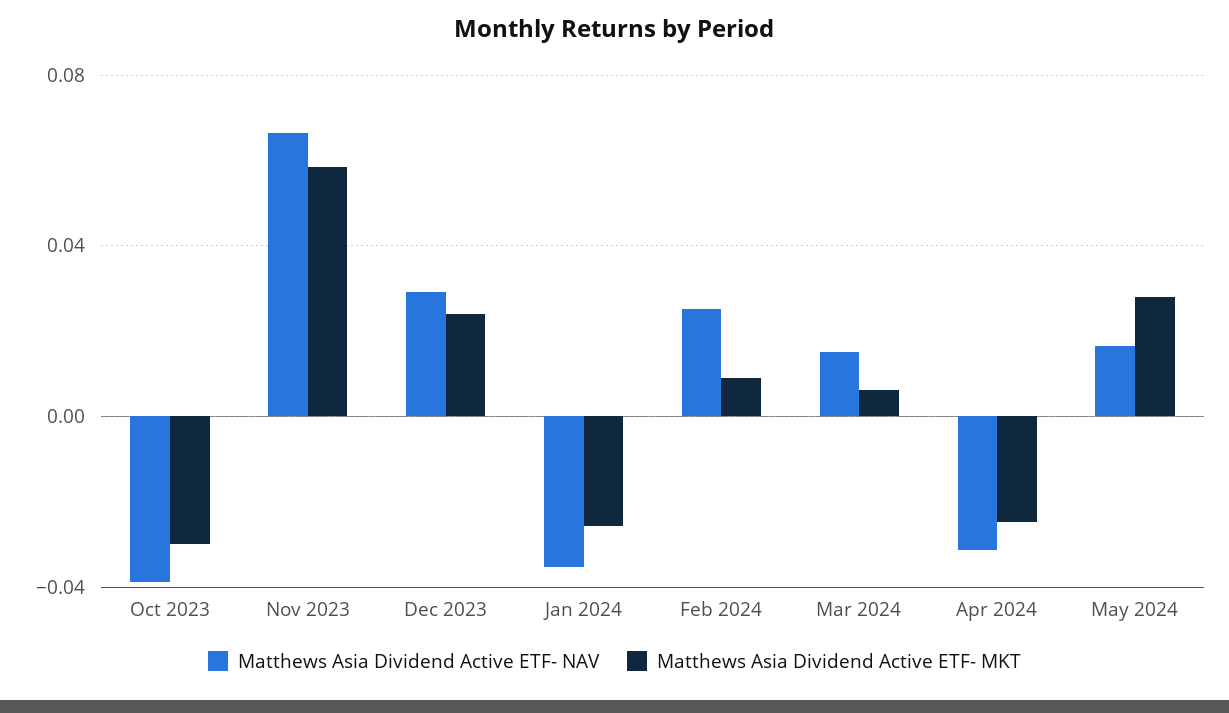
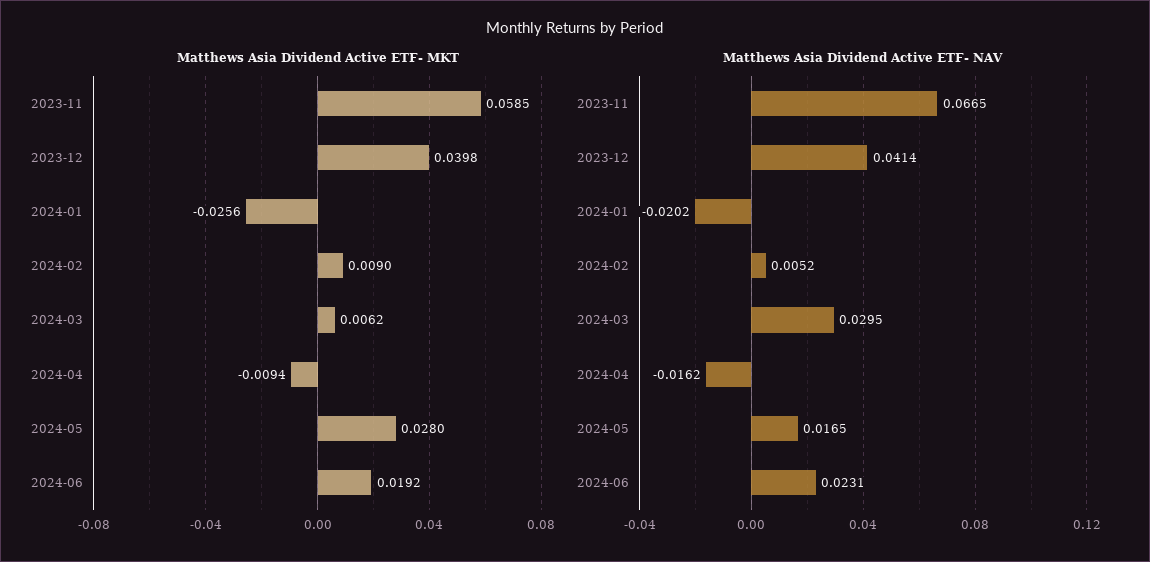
Matthews Asia Dividend Active ETF- NAV, Oct 2023: -0.04 -> none
Matthews Asia Dividend Active ETF- MKT, Oct 2023: -0.03 -> none
Matthews Asia Dividend Active ETF- NAV, Dec 2023: 0.03 -> 0.0414
Matthews Asia Dividend Active ETF- MKT, Dec 2023: 0.025 -> 0.0398
Matthews Asia Dividend Active ETF- NAV, Jan 2024: -0.035 -> -0.0202
Matthews Asia Dividend Active ETF- NAV, Feb 2024: 0.025 -> 0.0052
Matthews Asia Dividend Active ETF- NAV, Mar 2024: 0.015 -> 0.0295
Matthews Asia Dividend Active ETF- NAV, Apr 2024: -0.03 -> -0.0162
Matthews Asia Dividend Active ETF- MKT, Apr 2024: -0.025 -> -0.0094
Matthews Asia Dividend Active ETF- MKT, 2024-06: none -> 0.0192
Matthews Asia Dividend Active ETF- NAV, 2024-06: none -> 0.0231

